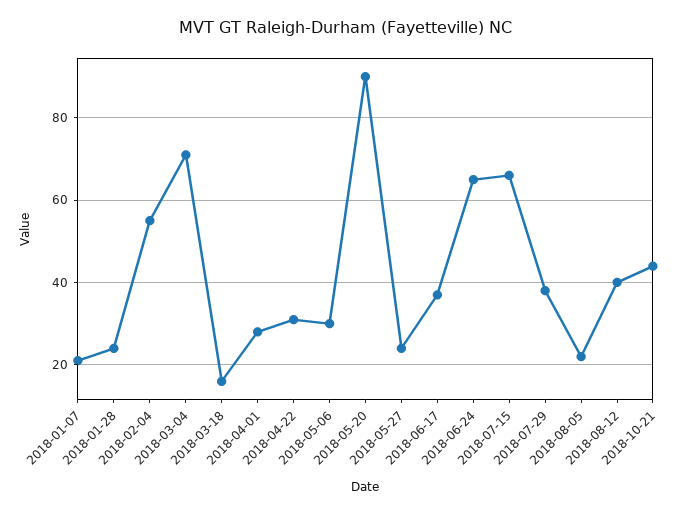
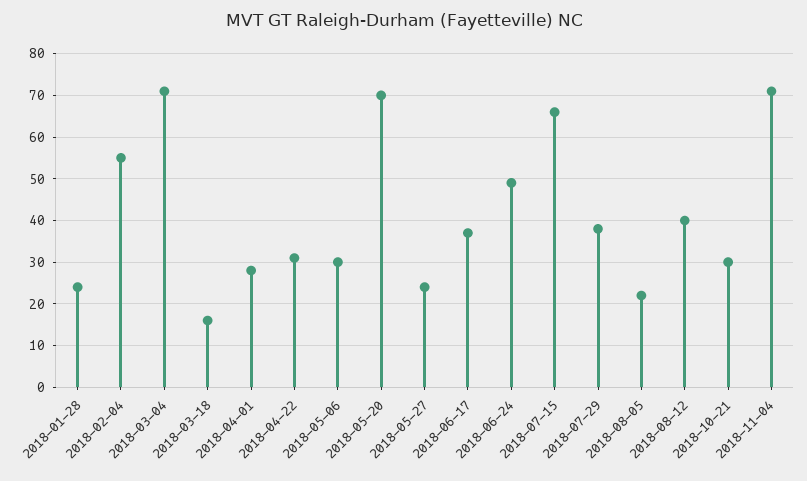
2018-01-07: 20 -> none
2018-05-20: 90 -> 70
2018-06-24: 65 -> 50
2018-10-21: 45 -> 30
2018-11-04: none -> 70

